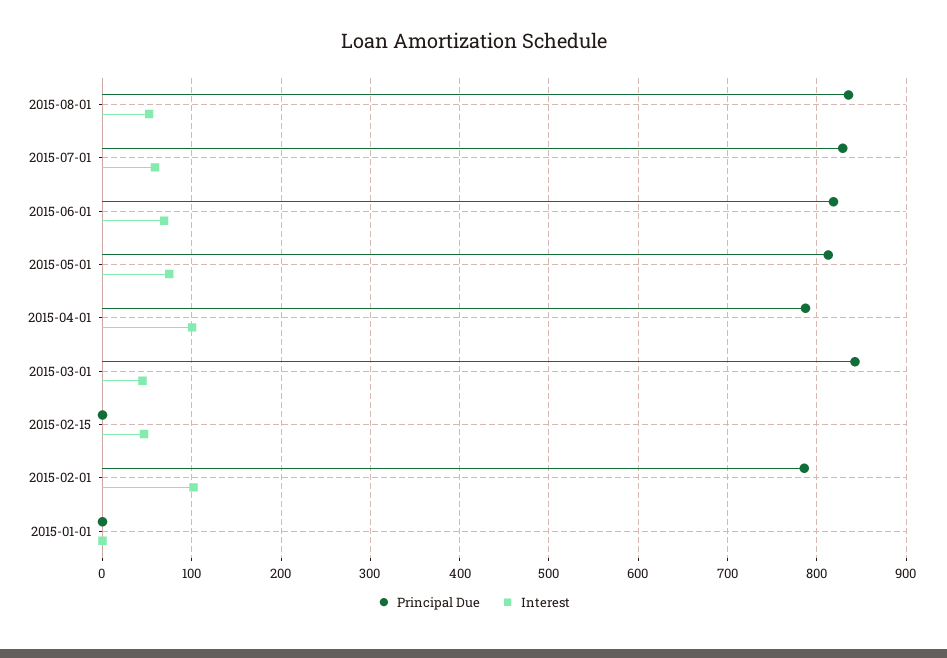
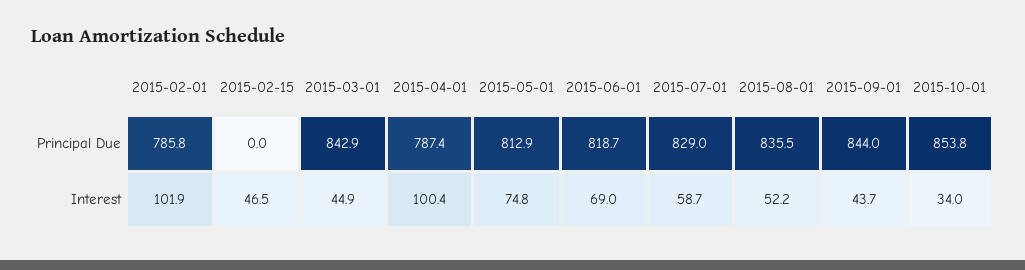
Principal Due, 2015-01-01: 0 -> none
Interest, 2015-01-01: 0 -> none
Principal Due, 2015-09-01: none -> 844
Principal Due, 2015-10-01: none -> 853.8
Interest, 2015-09-01: none -> 43.7
Interest, 2015-10-01: none -> 34

